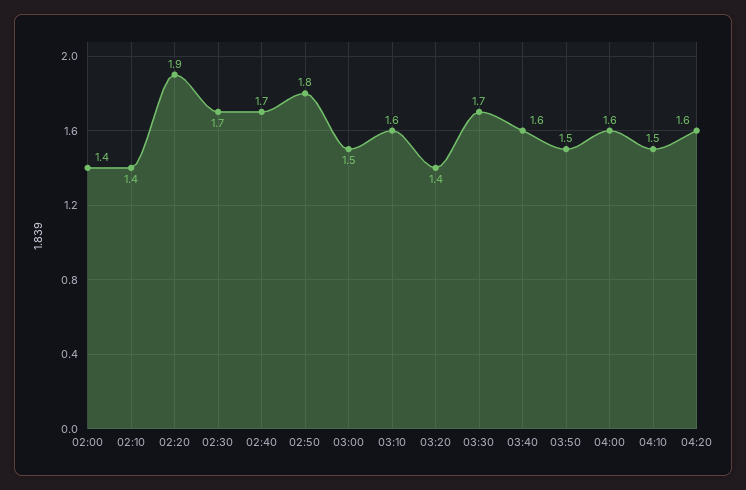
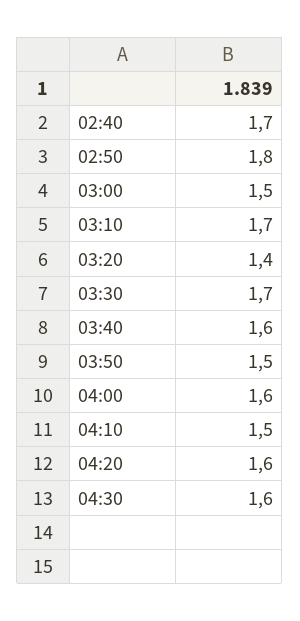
02:00: 1.4 -> none
02:10: 1.4 -> none
02:20: 1.9 -> none
02:30: 1.7 -> none
03:10: 1.6 -> 1.7
04:30: none -> 1.6

